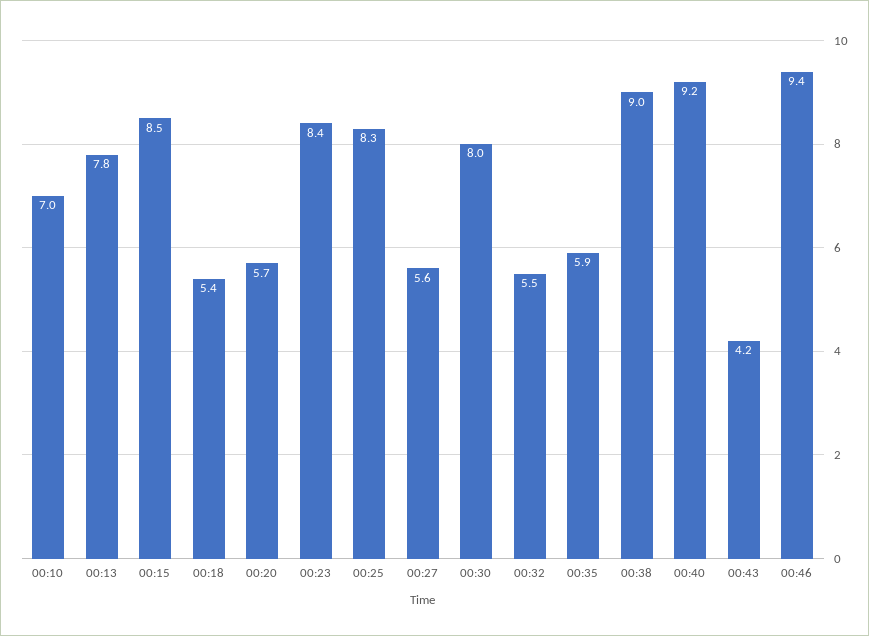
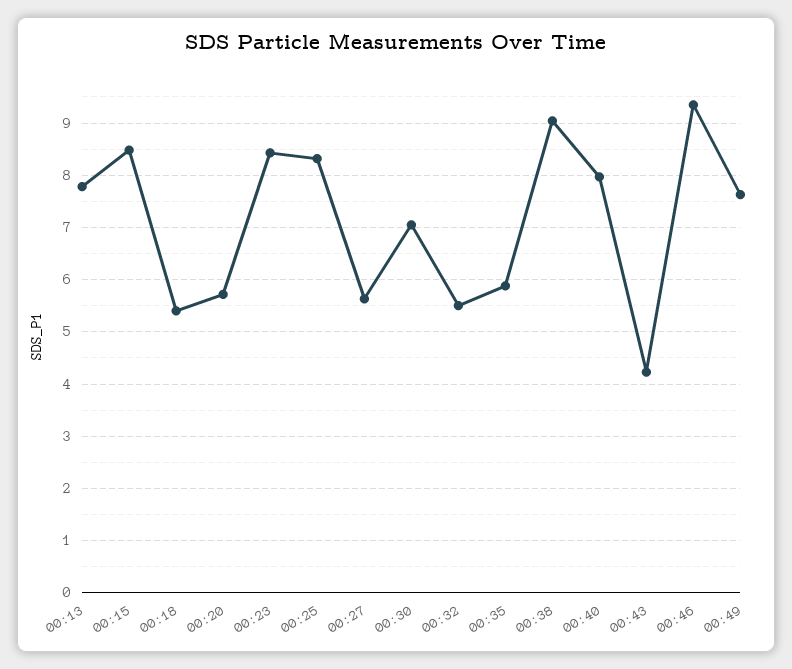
00:10: 7 -> none
00:30: 8 -> 7
00:40: 9.2 -> 8
00:49: none -> 7.6

